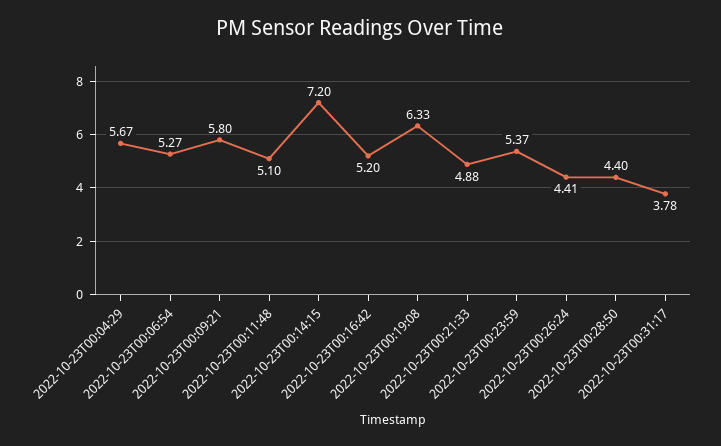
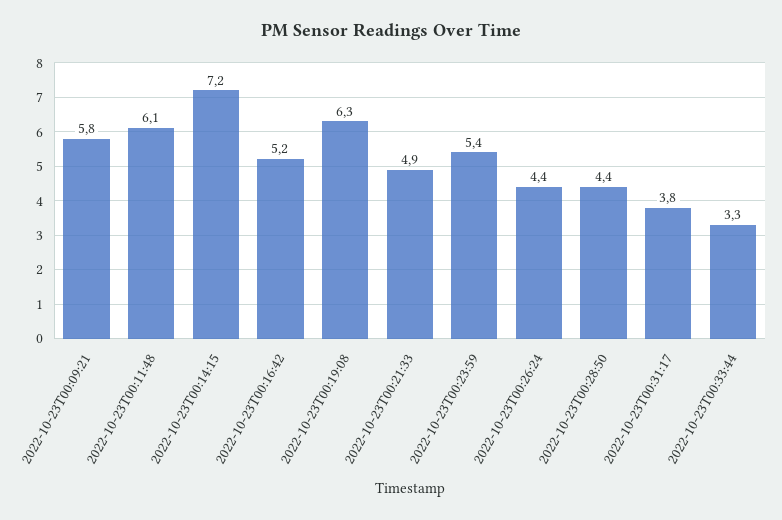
2022-10-23T00:04:29: 5.67 -> none
2022-10-23T00:06:54: 5.27 -> none
2022-10-23T00:11:48: 5.1 -> 6.1
2022-10-23T00:33:44: none -> 3.3

